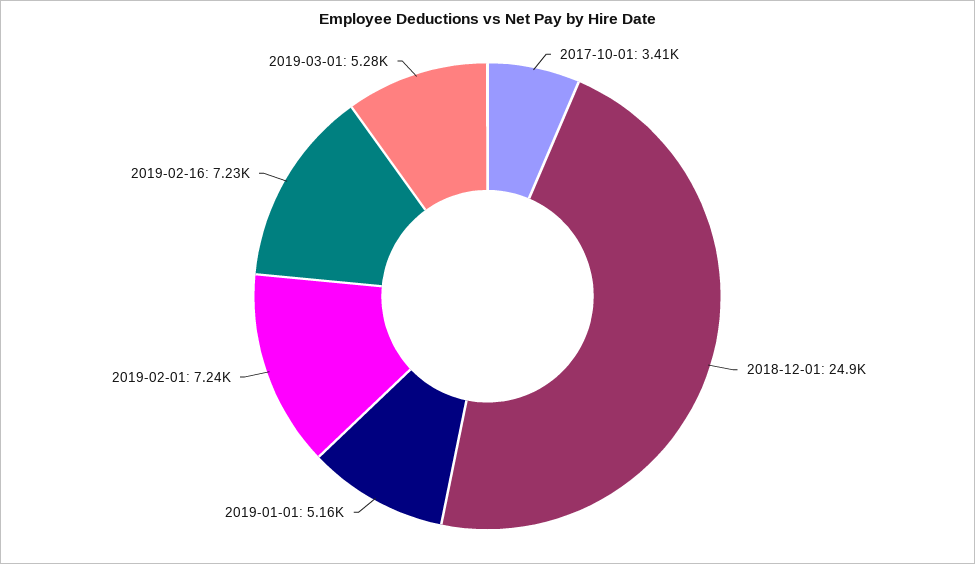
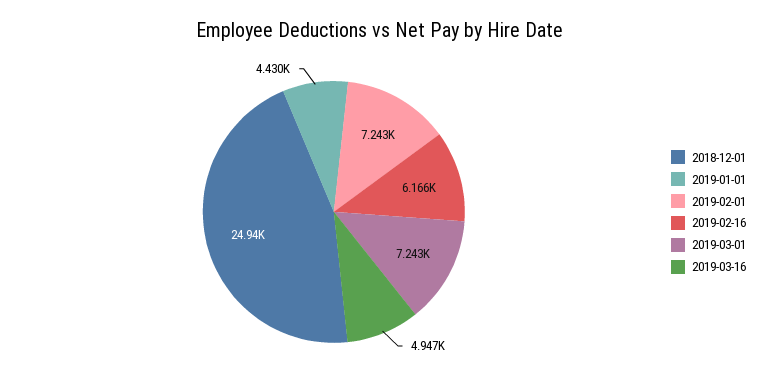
2017-10-01: 3410 -> none
2019-01-01: 5160 -> 4430
2019-02-16: 7230 -> 6166
2019-03-01: 5280 -> 7243
2019-03-16: none -> 4947

